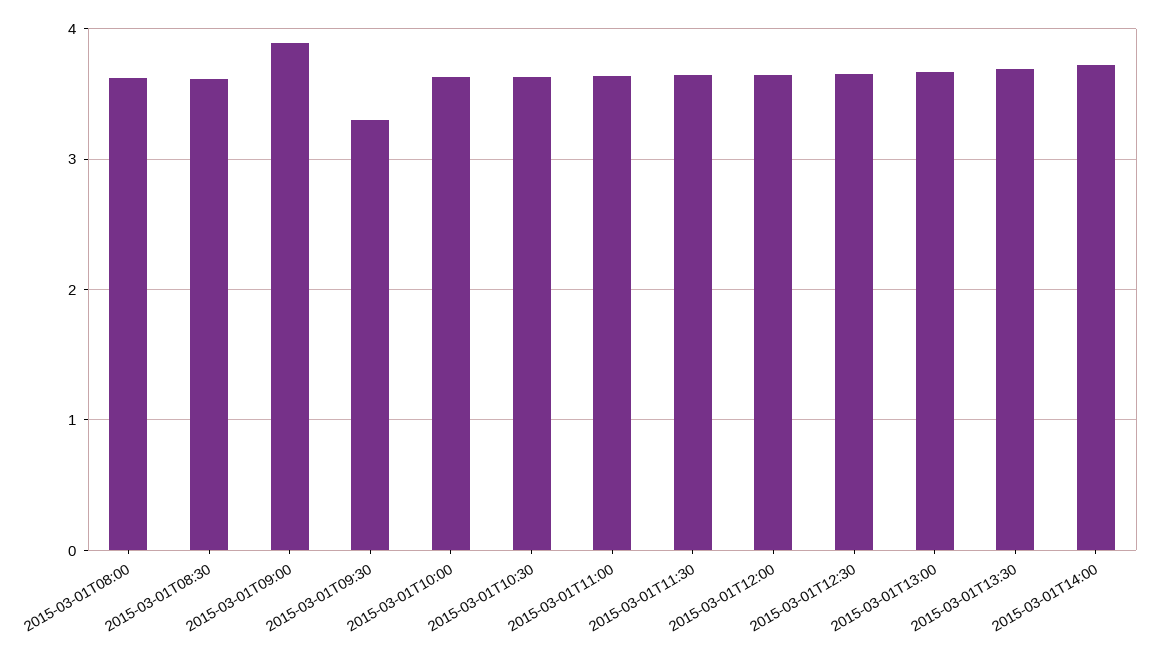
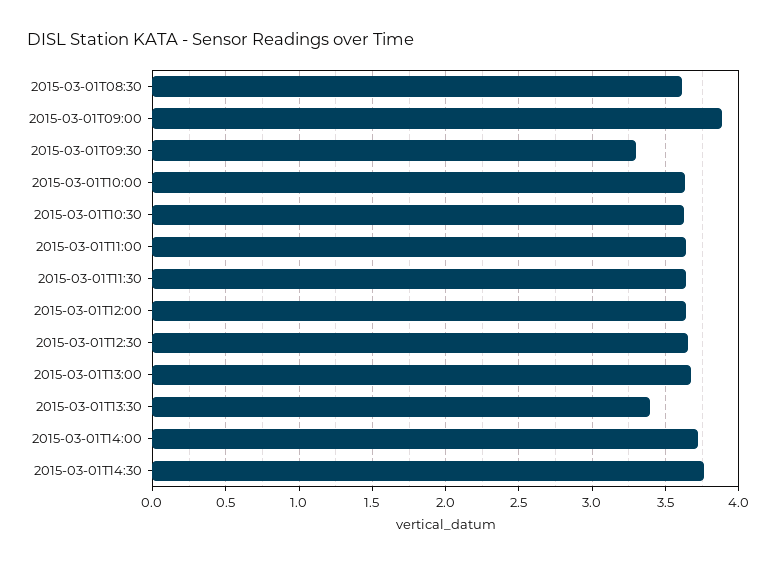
2015-03-01T08:00: 3.6 -> none
2015-03-01T13:30: 3.7 -> 3.4
2015-03-01T14:30: none -> 3.75

